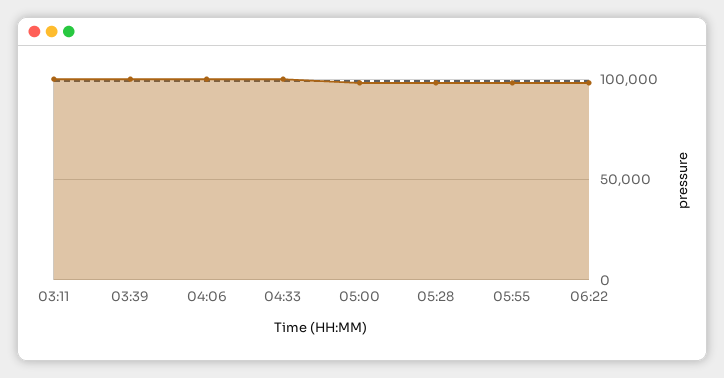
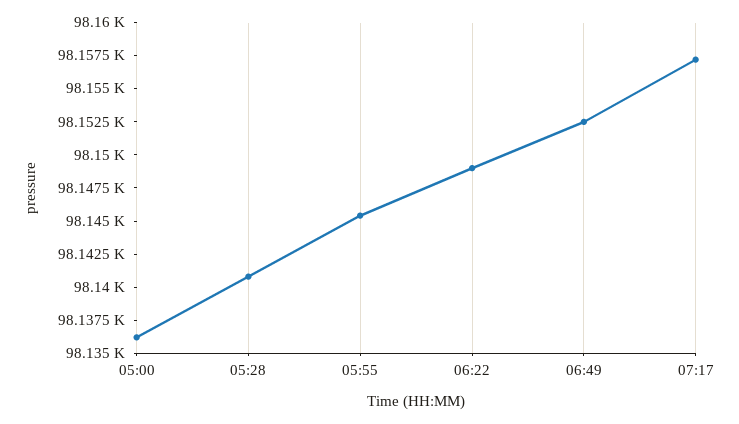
03:11: 100000 -> none
03:39: 100000 -> none
04:06: 100000 -> none
04:33: 100000 -> none
06:49: none -> 98152.5
07:17: none -> 98157.5

